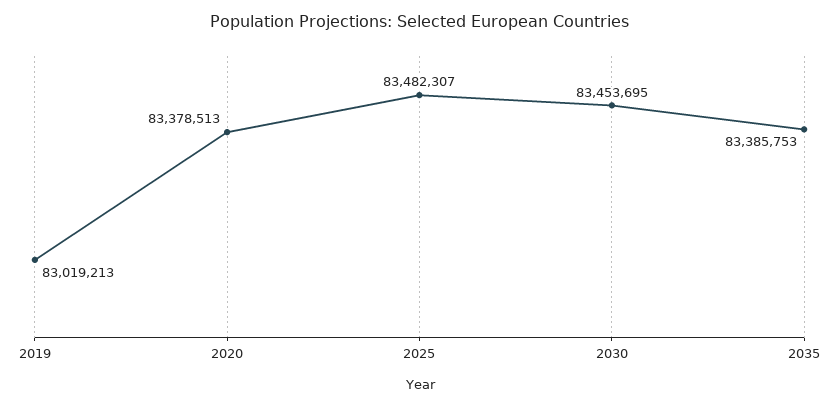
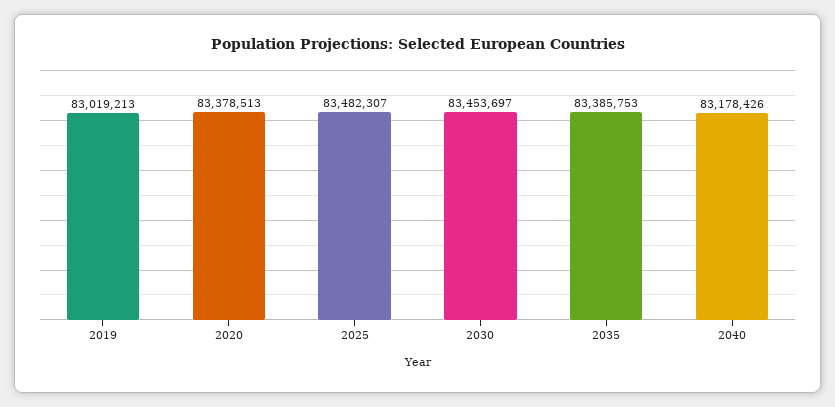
2030: 83453695 -> 83453697
2040: none -> 83178426

